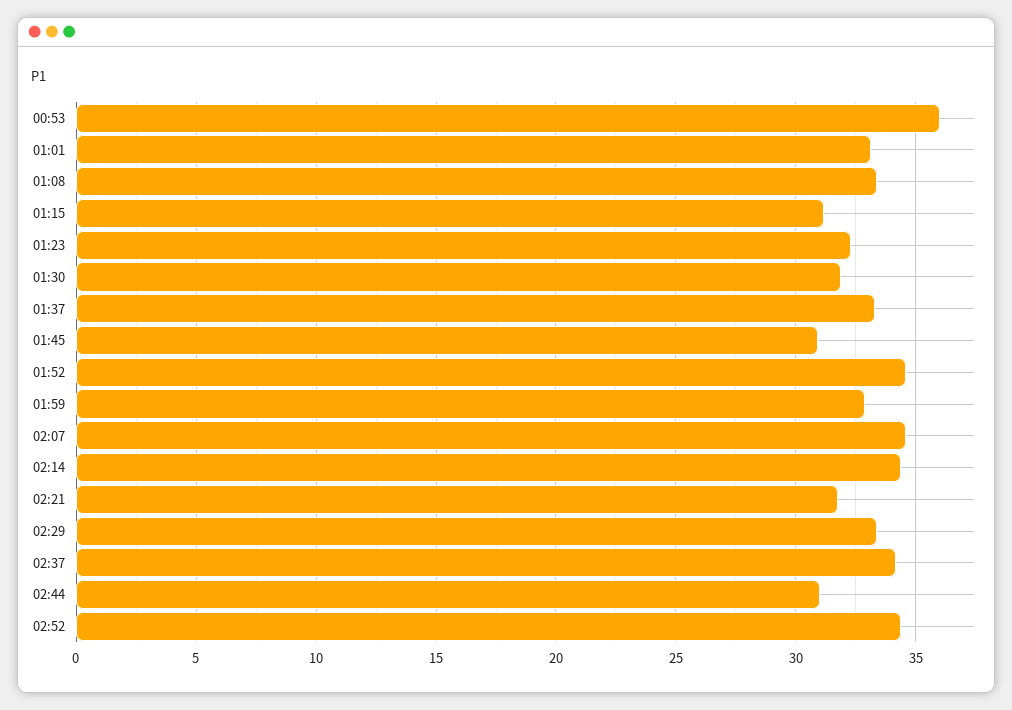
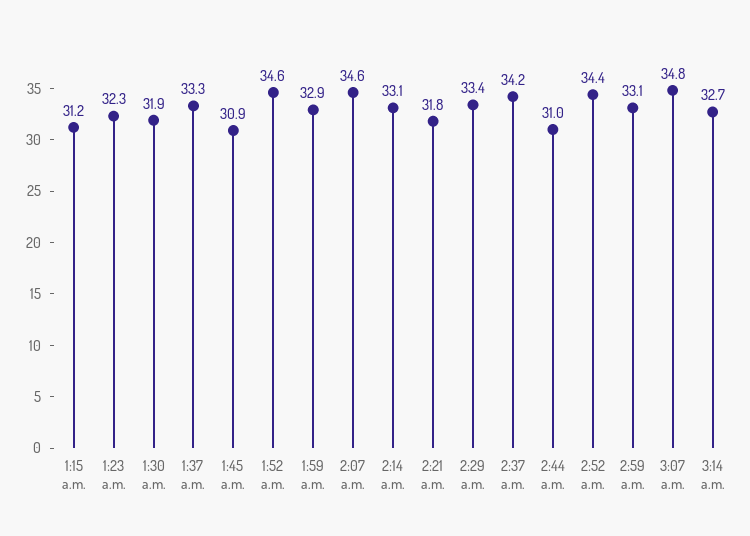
00:53: 36 -> none
01:01: 33 -> none
01:08: 33.5 -> none
02:14: 34.5 -> 33.1
2:59 a.m.: none -> 33.1
3:07 a.m.: none -> 34.8
3:14 a.m.: none -> 32.7

